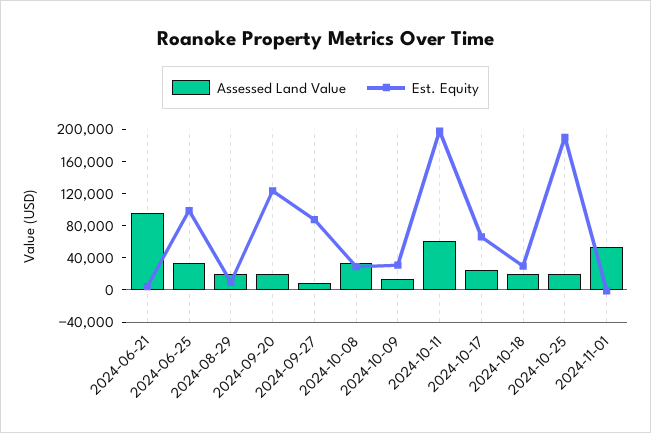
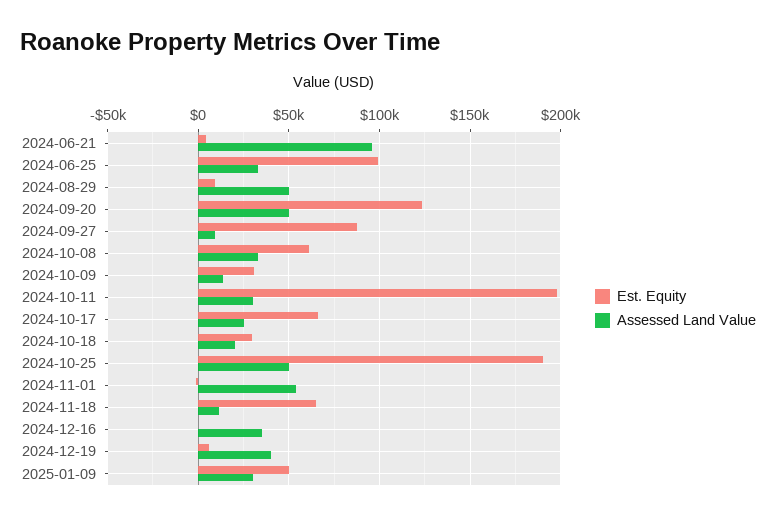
Assessed Land Value, 2024-08-29: 20000 -> 50000
Assessed Land Value, 2024-09-20: 20000 -> 50000
Est. Equity, 2024-10-08: 30000 -> 60000
Assessed Land Value, 2024-10-11: 60000 -> 30000
Assessed Land Value, 2024-10-25: 20000 -> 50000
Est. Equity, 2024-11-18: none -> 65000
Assessed Land Value, 2024-11-18: none -> 10000
Est. Equity, 2024-12-16: none -> 0
Assessed Land Value, 2024-12-16: none -> 35000
Est. Equity, 2024-12-19: none -> 5000
Assessed Land Value, 2024-12-19: none -> 40000
Est. Equity, 2025-01-09: none -> 50000
Assessed Land Value, 2025-01-09: none -> 30000

